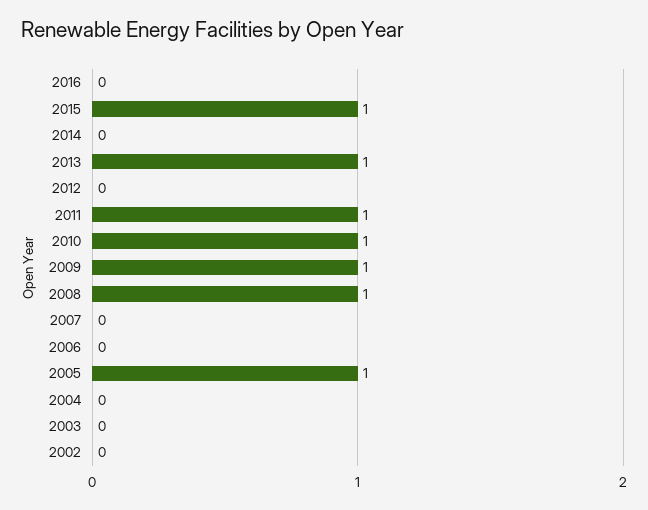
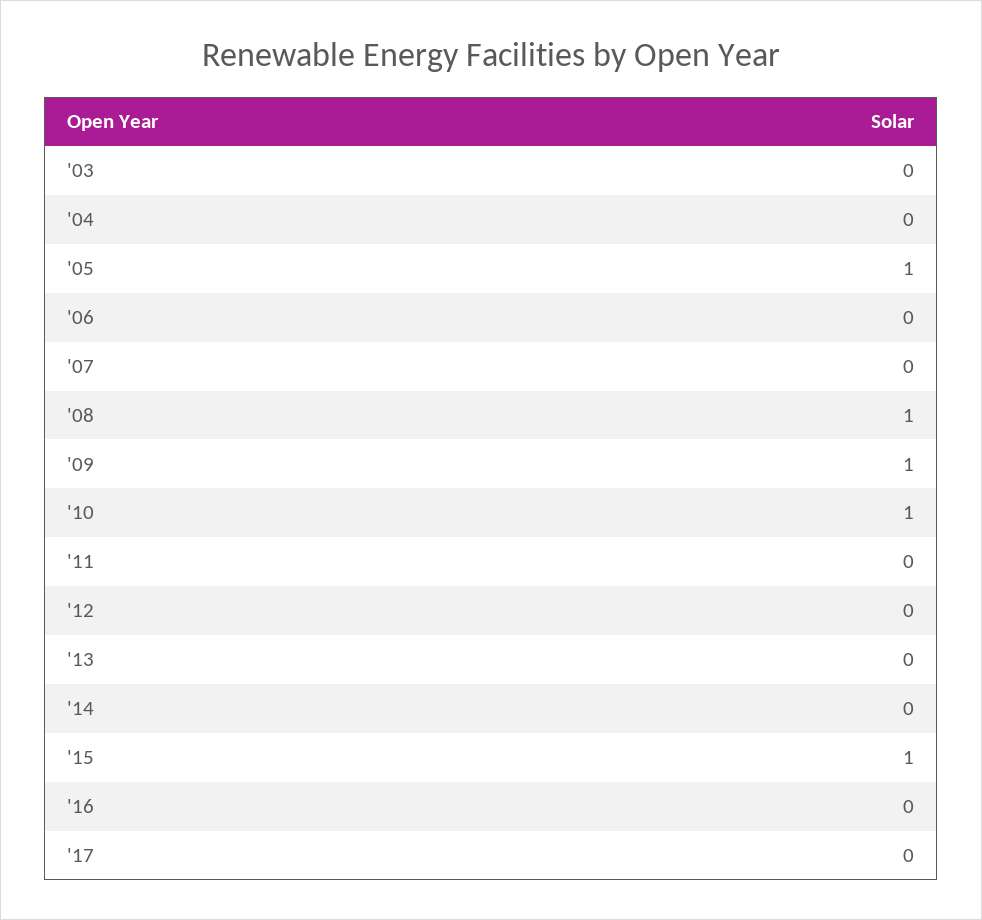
2013: 1 -> 0
2011: 1 -> 0
2002: 0 -> none
'17: none -> 0

